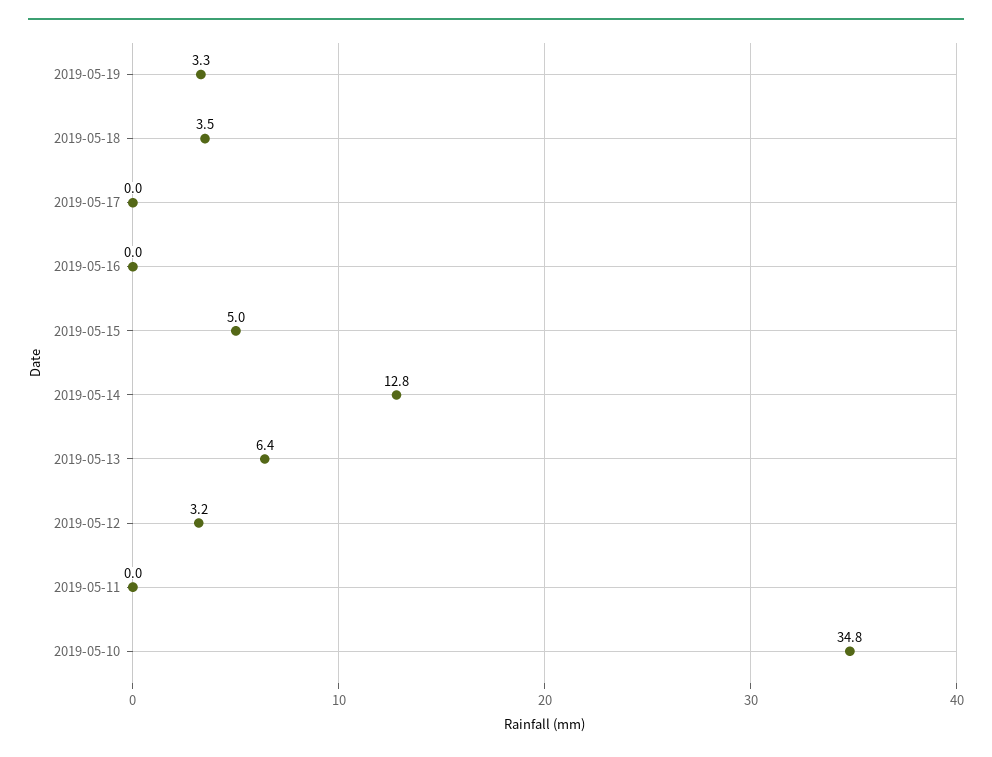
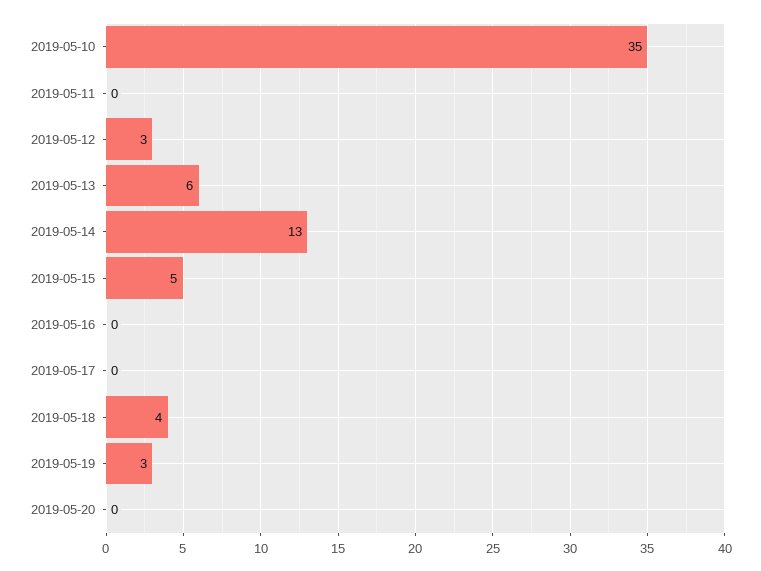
2019-05-20: none -> 0

